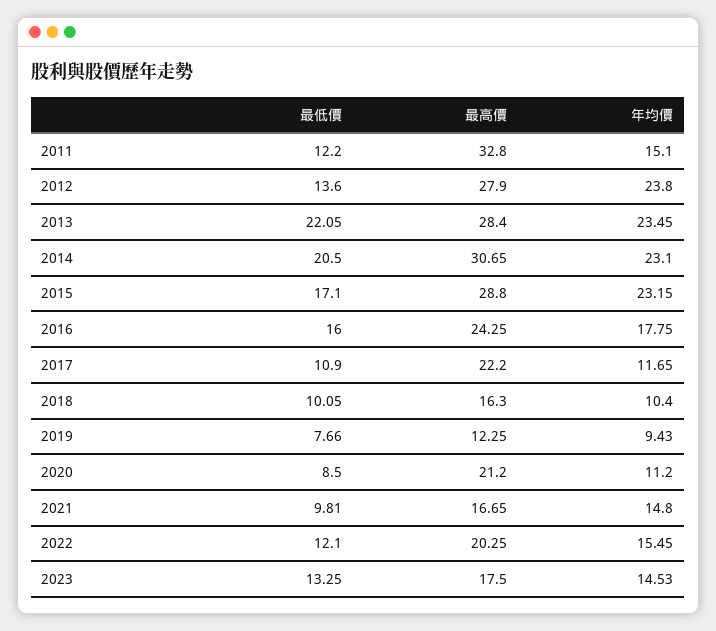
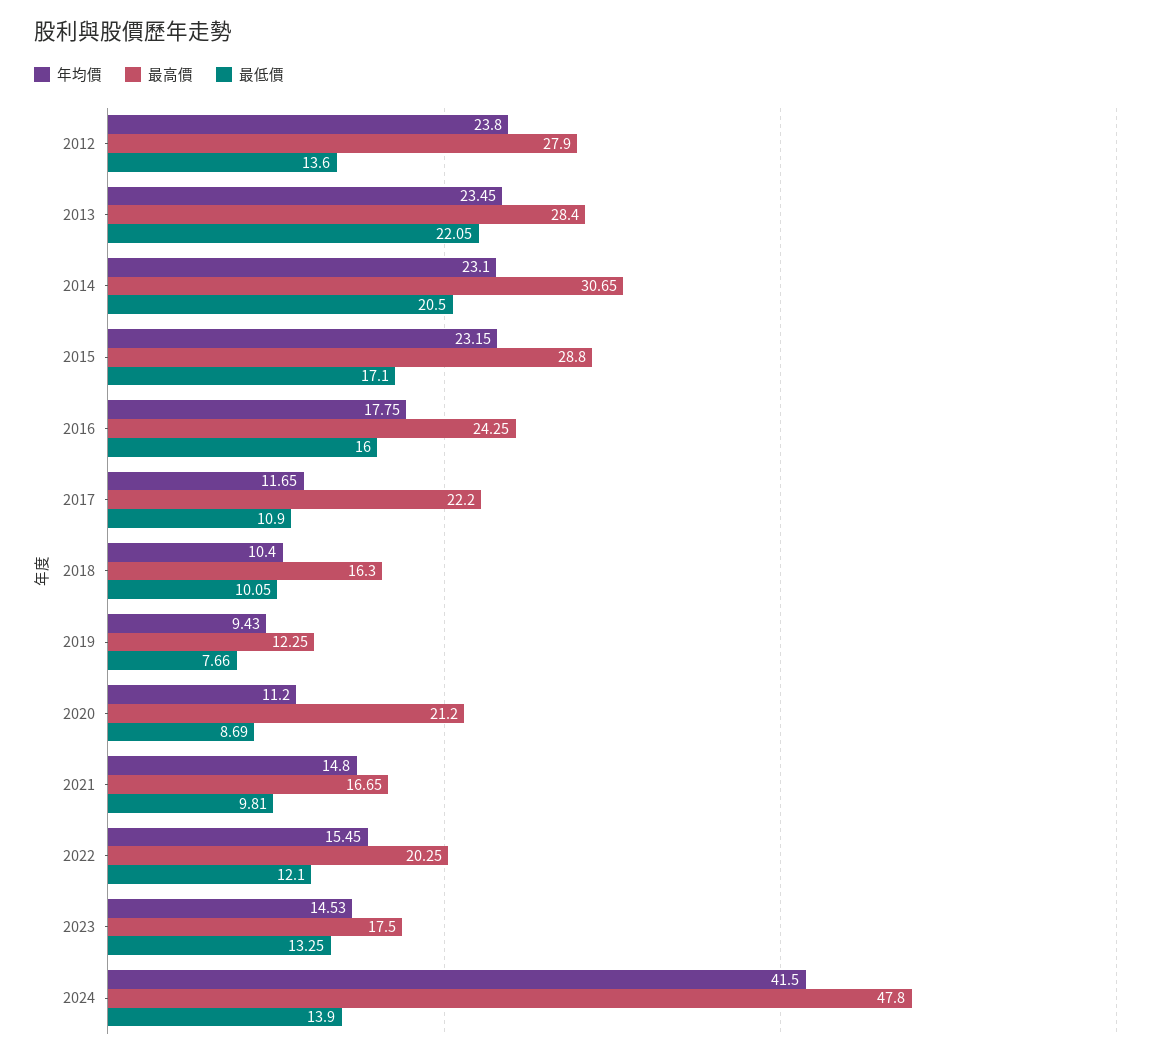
最低價, 2011: 12.2 -> none
最高價, 2011: 32.8 -> none
年均價, 2011: 15.1 -> none
最低價, 2020: 8.5 -> 8.69
年均價, 2024: none -> 41.5
最高價, 2024: none -> 47.8
最低價, 2024: none -> 13.9

